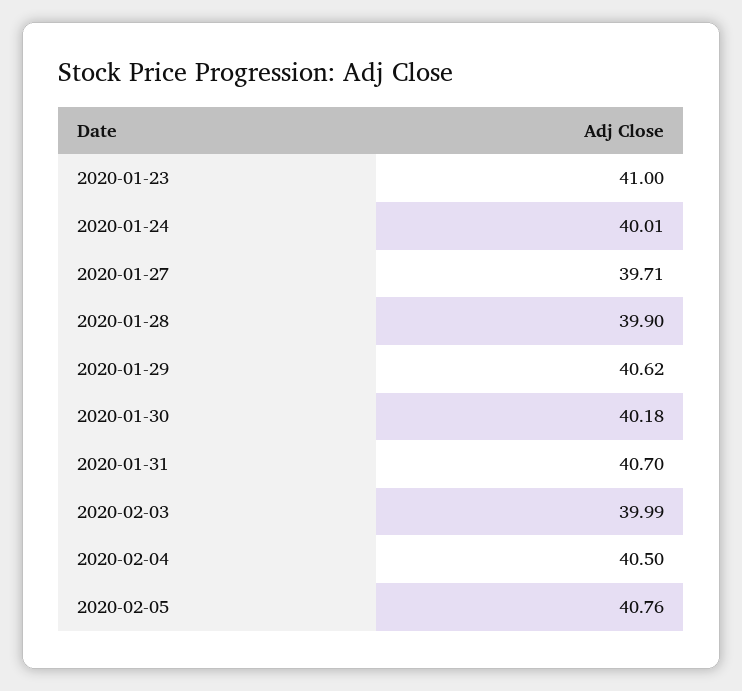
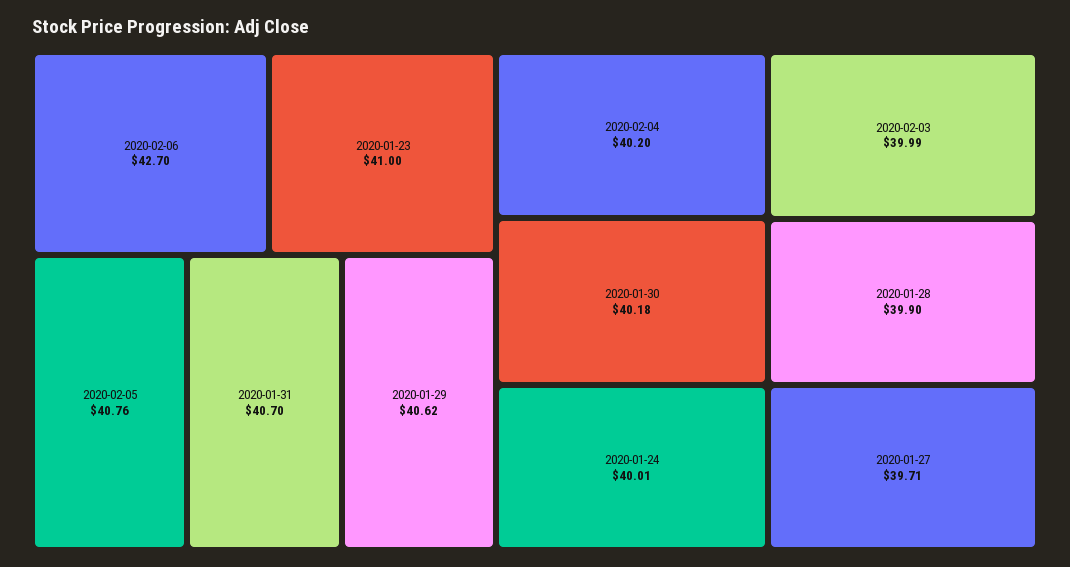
2020-02-04: 40.5 -> 40.2
2020-02-06: none -> 42.7

